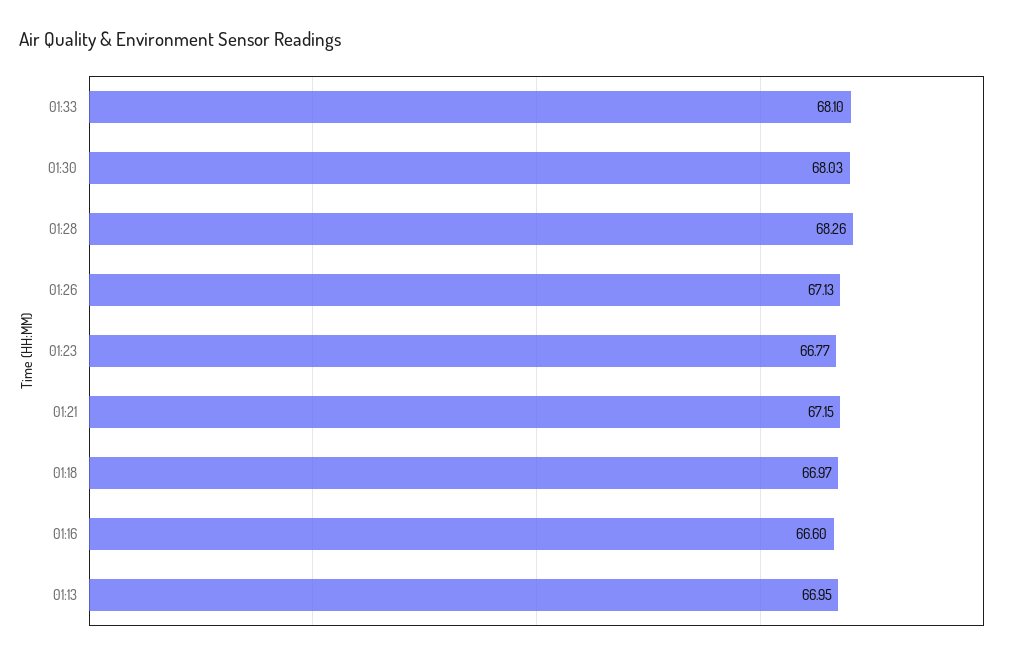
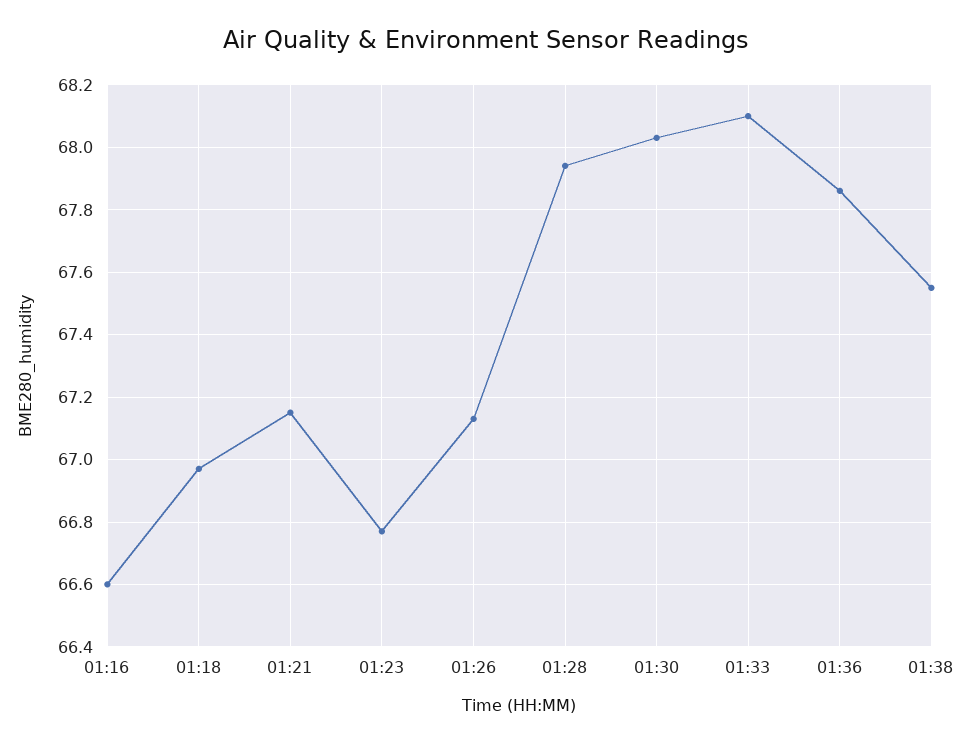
01:28: 68.26 -> 67.95
01:13: 66.95 -> none
01:36: none -> 67.85
01:38: none -> 67.55

